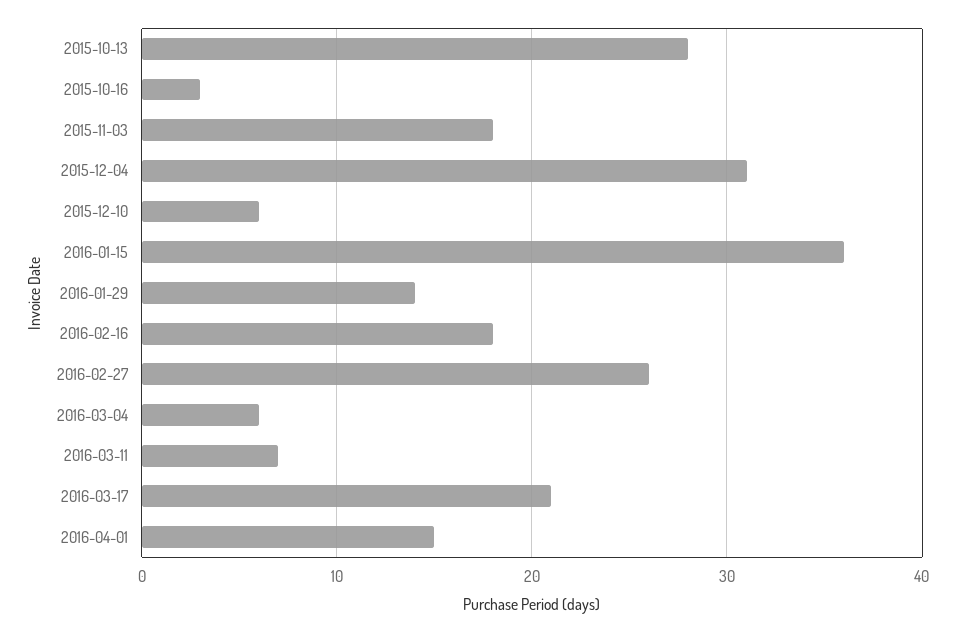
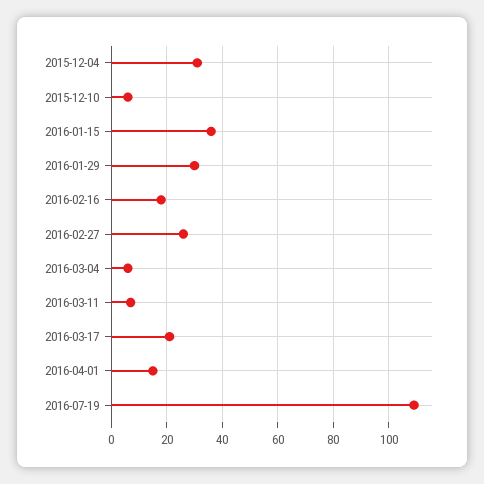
2015-10-13: 28 -> none
2015-10-16: 3 -> none
2015-11-03: 18 -> none
2016-01-29: 14 -> 30
2016-07-19: none -> 110

